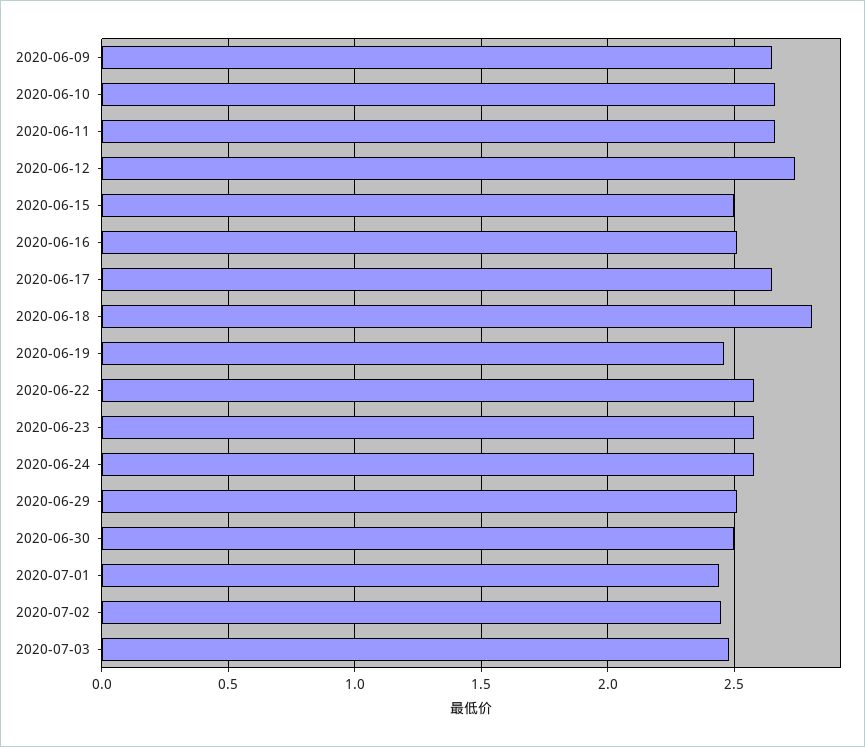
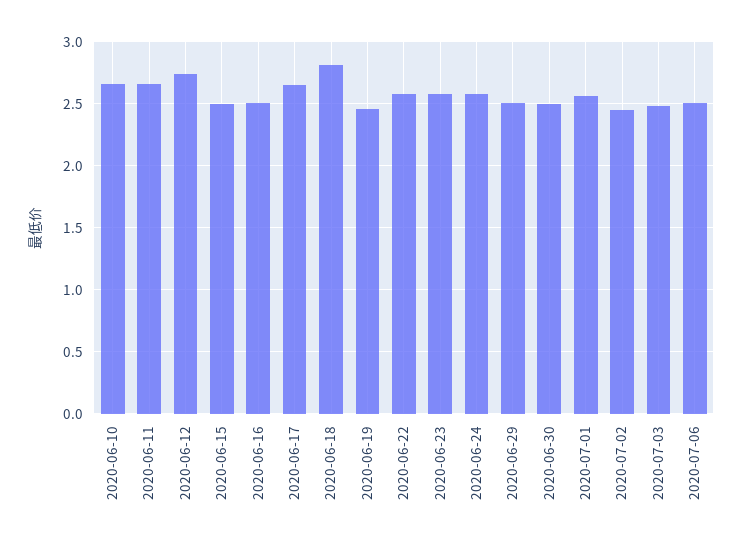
2020-06-09: 2.65 -> none
2020-07-01: 2.45 -> 2.55
2020-07-06: none -> 2.5

